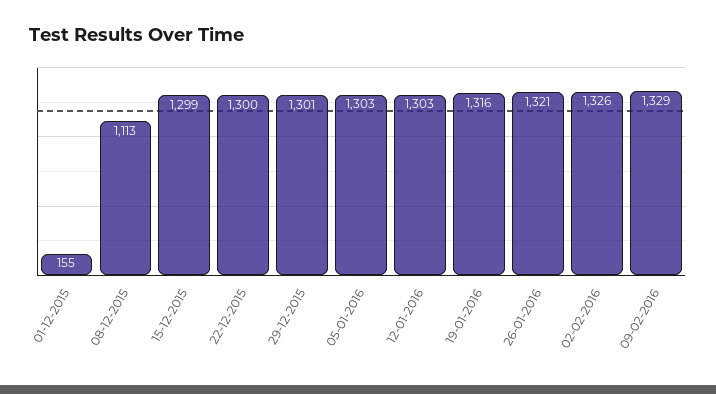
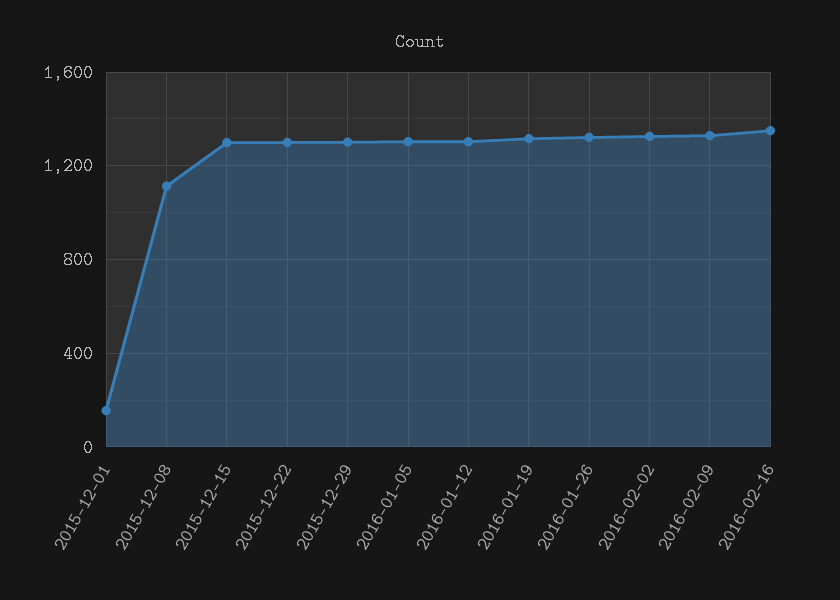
2016-02-16: none -> 1350

